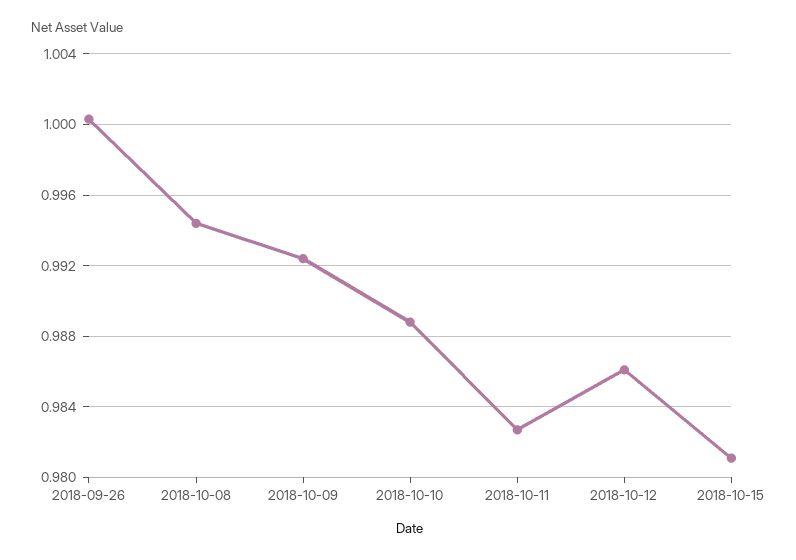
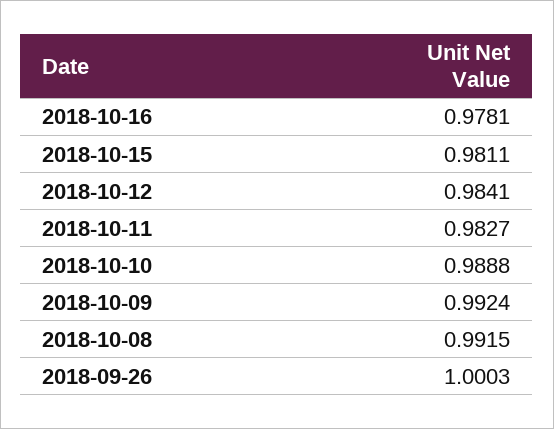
2018-10-08: 0.9945 -> 0.9915
2018-10-12: 0.986 -> 0.9841
2018-10-16: none -> 0.9781

